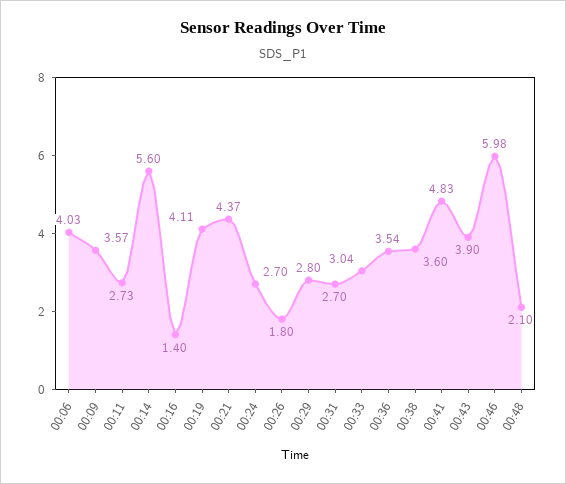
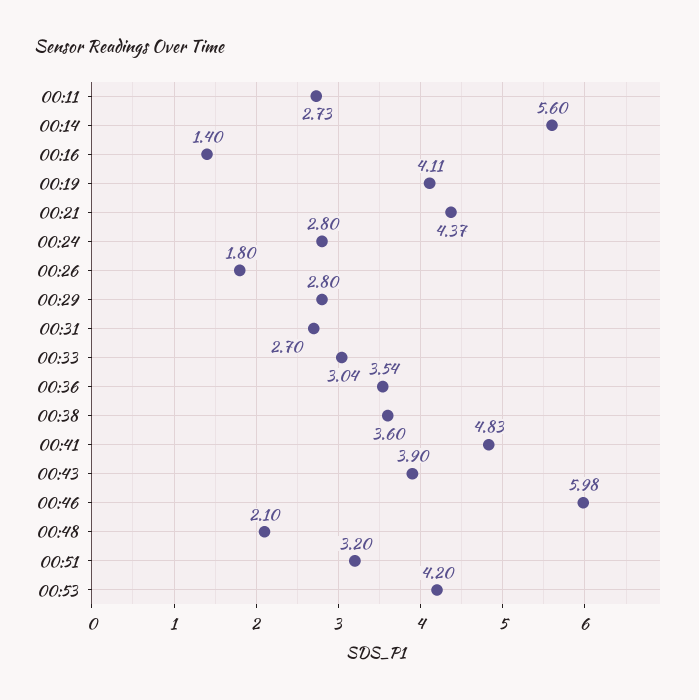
00:06: 4.03 -> none
00:09: 3.57 -> none
00:24: 2.7 -> 2.8
00:51: none -> 3.2
00:53: none -> 4.2

